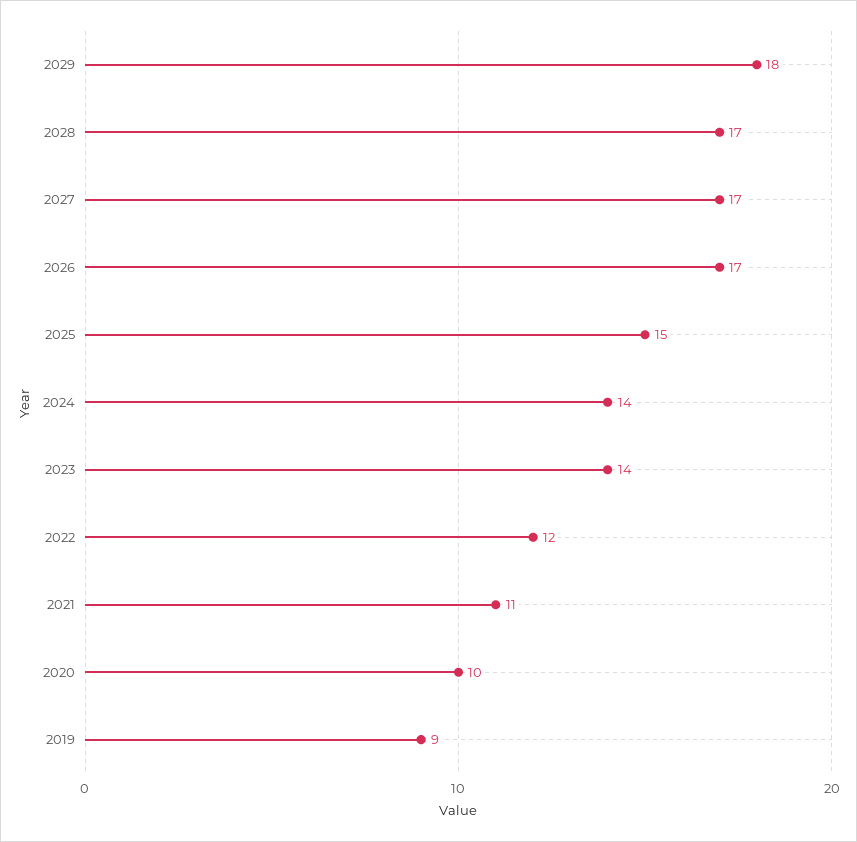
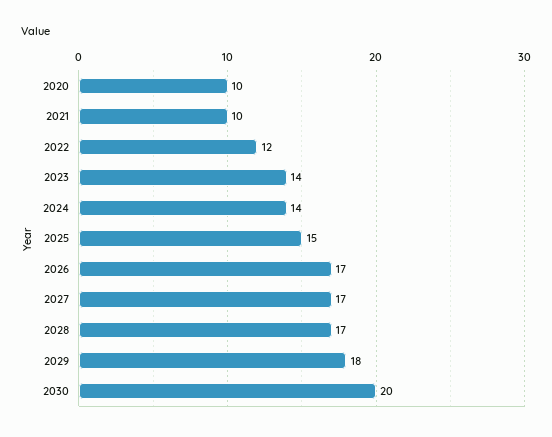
2021: 11 -> 10
2019: 9 -> none
2030: none -> 20

